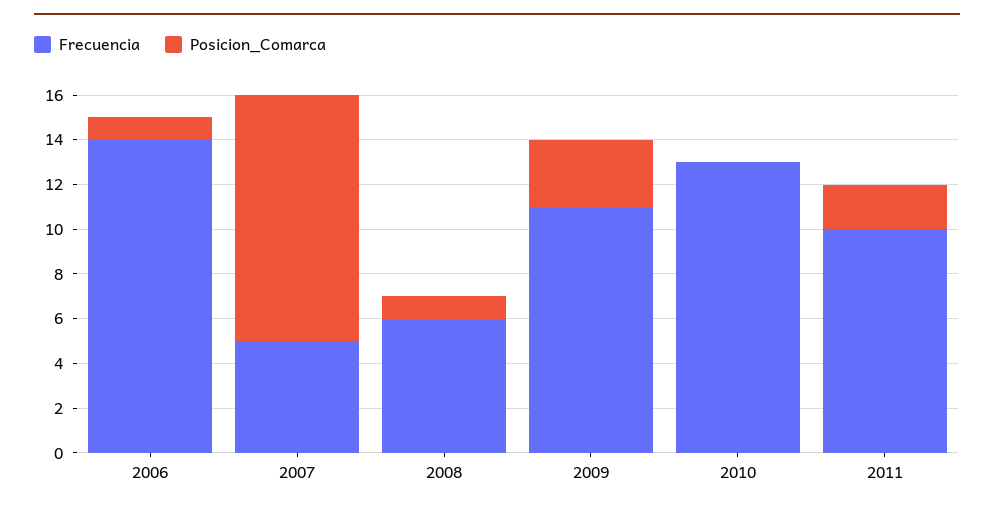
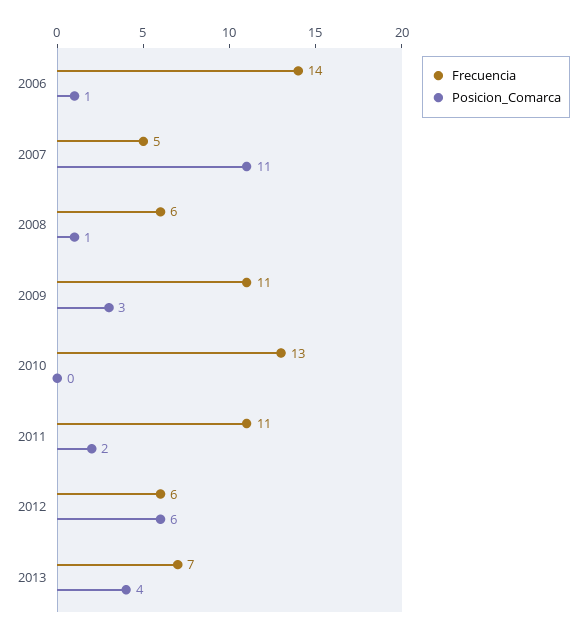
Frecuencia, 2011: 10 -> 11
Frecuencia, 2012: none -> 6
Posicion_Comarca, 2012: none -> 6
Frecuencia, 2013: none -> 7
Posicion_Comarca, 2013: none -> 4

